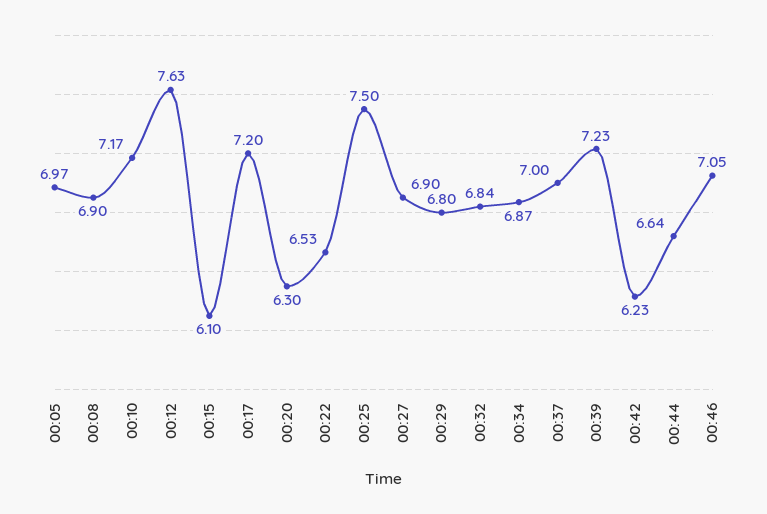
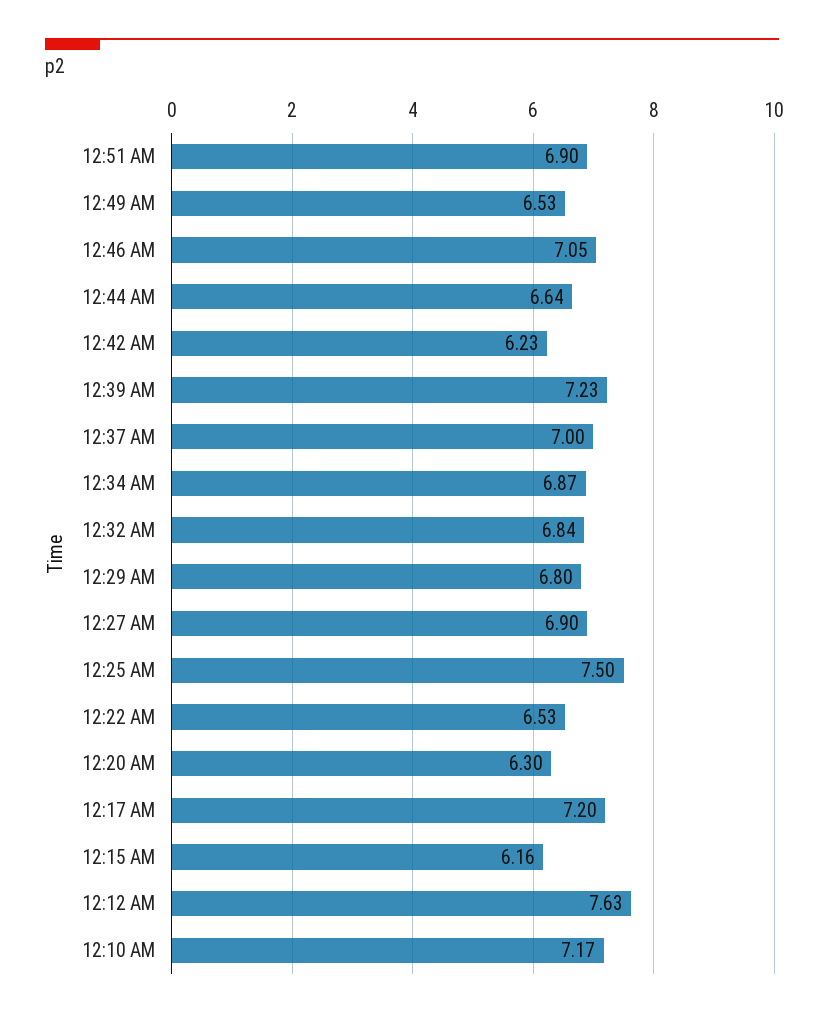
00:05: 6.97 -> none
00:08: 6.9 -> none
00:15: 6.1 -> 6.16
12:51 AM: none -> 6.9
12:49 AM: none -> 6.53

